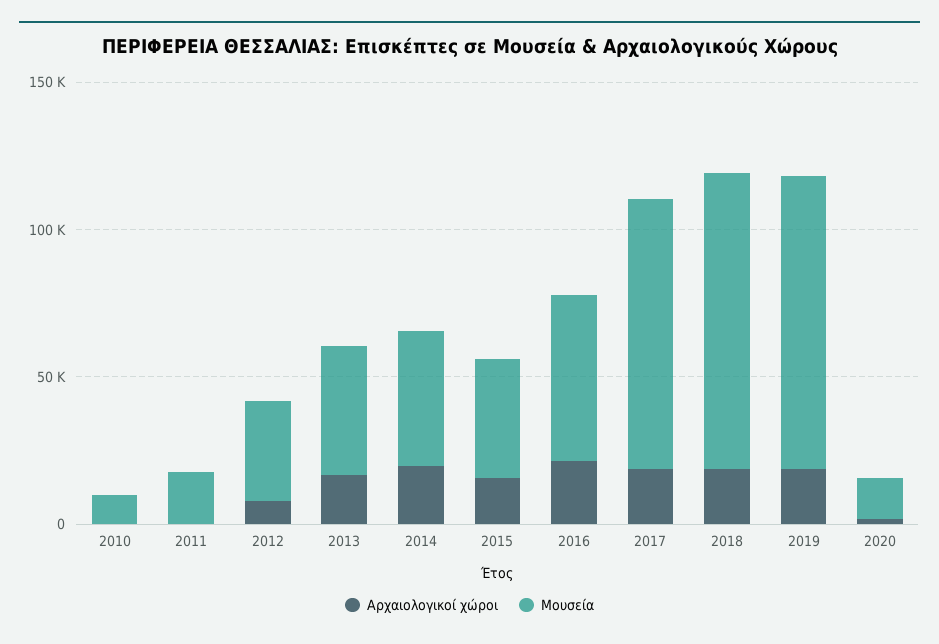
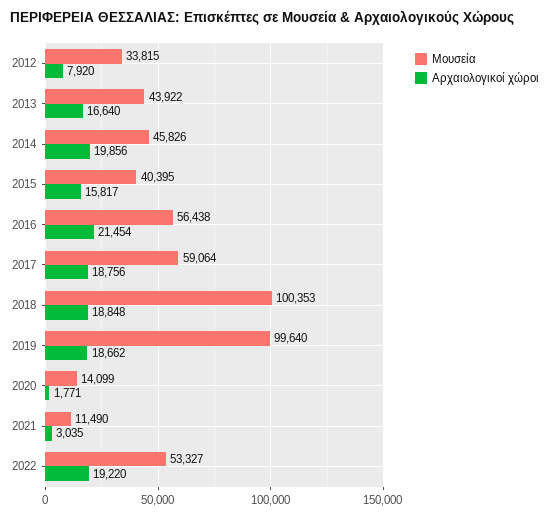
Αρχαιολογικοί χώροι, 2010: 0 -> none
Μουσεία, 2010: 10000 -> none
Αρχαιολογικοί χώροι, 2011: 0 -> none
Μουσεία, 2011: 20000 -> none
Μουσεία, 2017: 90000 -> 59064
Μουσεία, 2021: none -> 11490
Αρχαιολογικοί χώροι, 2021: none -> 3035
Μουσεία, 2022: none -> 53327
Αρχαιολογικοί χώροι, 2022: none -> 19220

